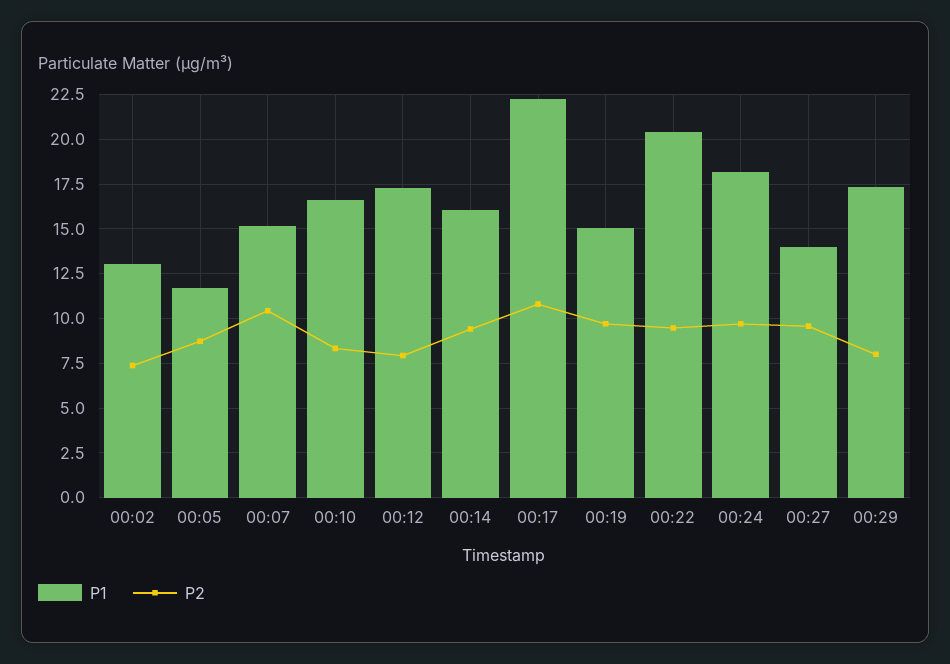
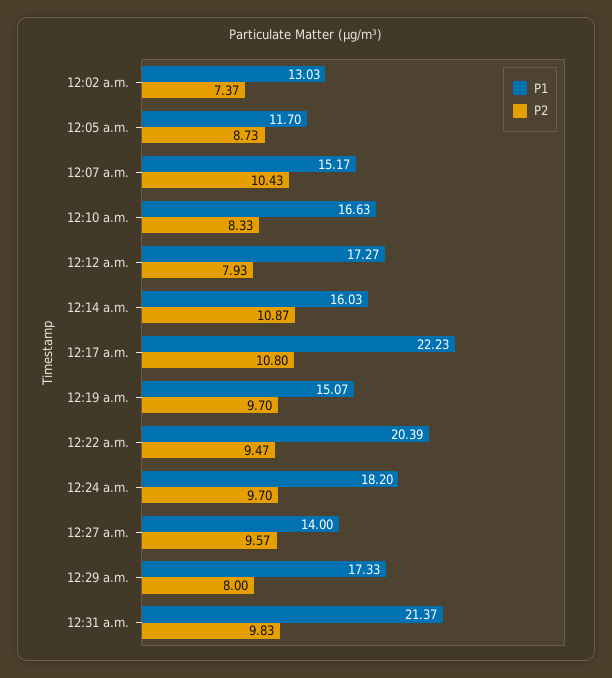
P2, 00:14: 9.5 -> 10.87
P1, 12:31 a.m.: none -> 21.37
P2, 12:31 a.m.: none -> 9.83

